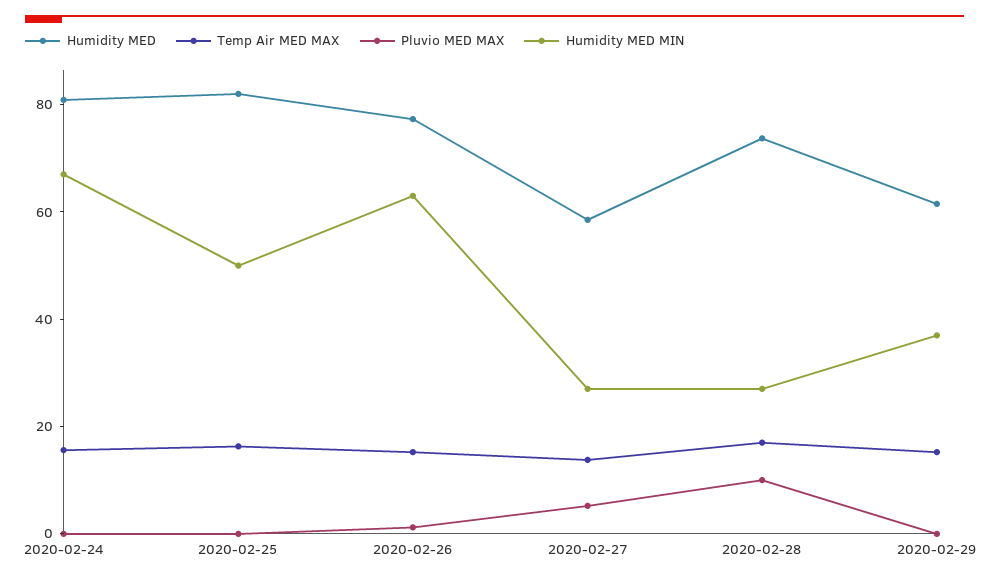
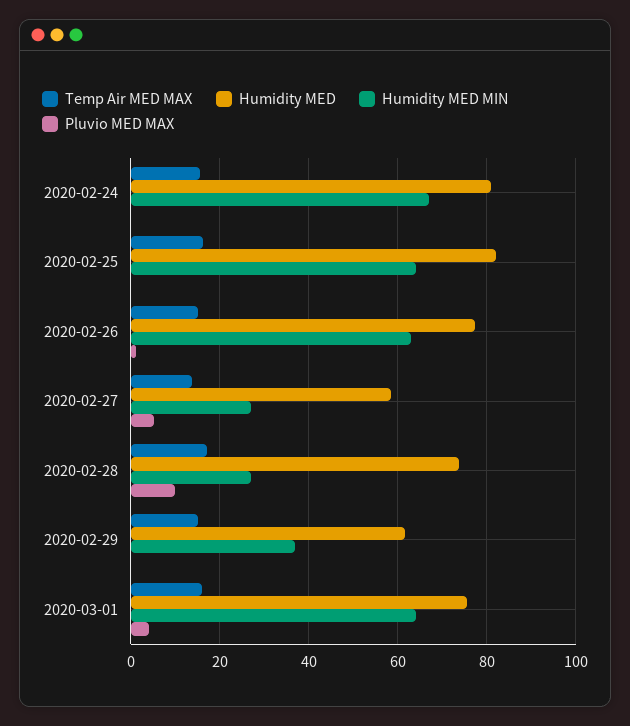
Humidity MED MIN, 2020-02-25: 50 -> 64
Temp Air MED MAX, 2020-03-01: none -> 16
Humidity MED, 2020-03-01: none -> 76
Humidity MED MIN, 2020-03-01: none -> 64
Pluvio MED MAX, 2020-03-01: none -> 4

